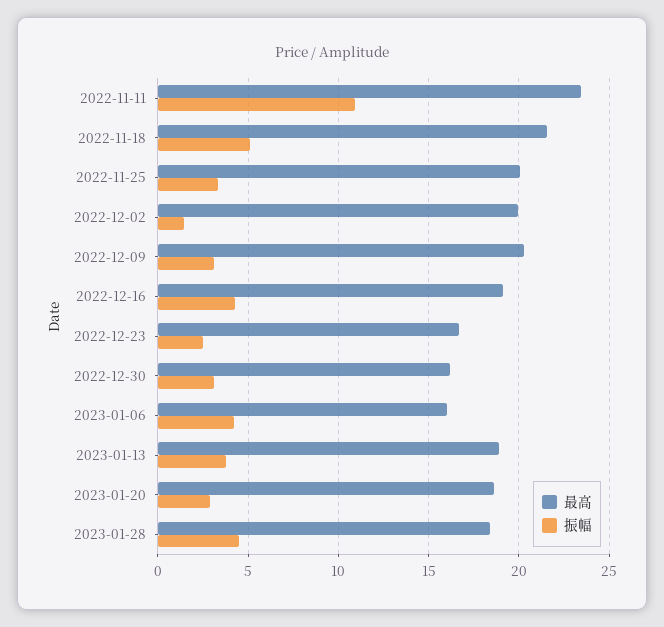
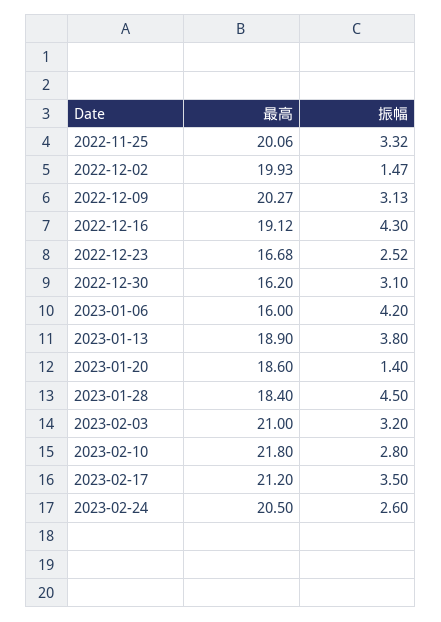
最高, 2022-11-11: 23.5 -> none
振幅, 2022-11-11: 11 -> none
最高, 2022-11-18: 21.5 -> none
振幅, 2022-11-18: 5 -> none
振幅, 2023-01-20: 3 -> 1.4
最高, 2023-02-03: none -> 21
振幅, 2023-02-03: none -> 3.2
最高, 2023-02-10: none -> 21.8
振幅, 2023-02-10: none -> 2.8
最高, 2023-02-17: none -> 21.2
振幅, 2023-02-17: none -> 3.5
最高, 2023-02-24: none -> 20.5
振幅, 2023-02-24: none -> 2.6

